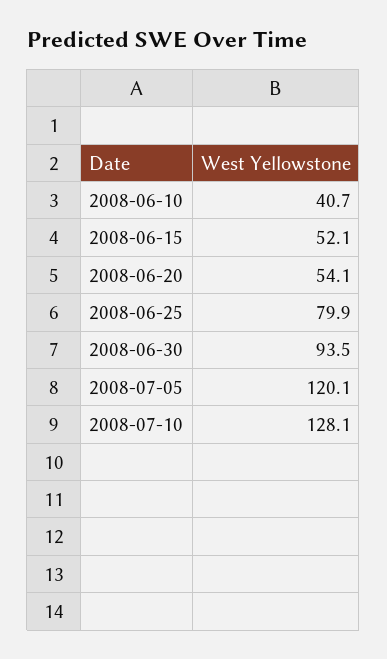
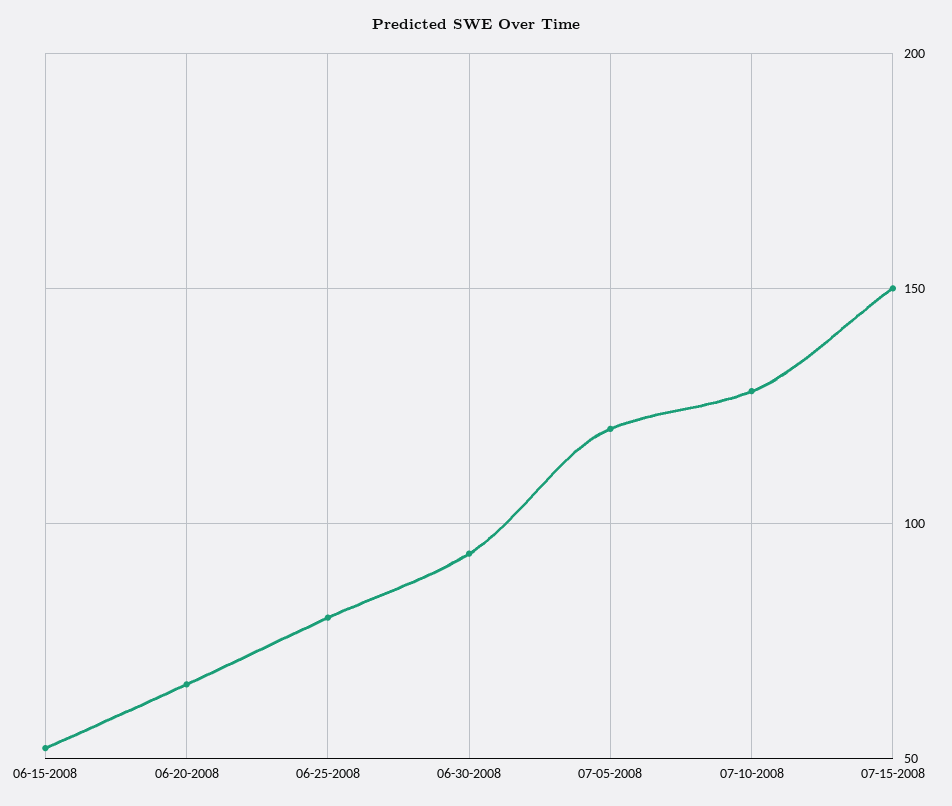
2008-06-10: 40.7 -> none
2008-06-20: 54.1 -> 65
07-15-2008: none -> 150

